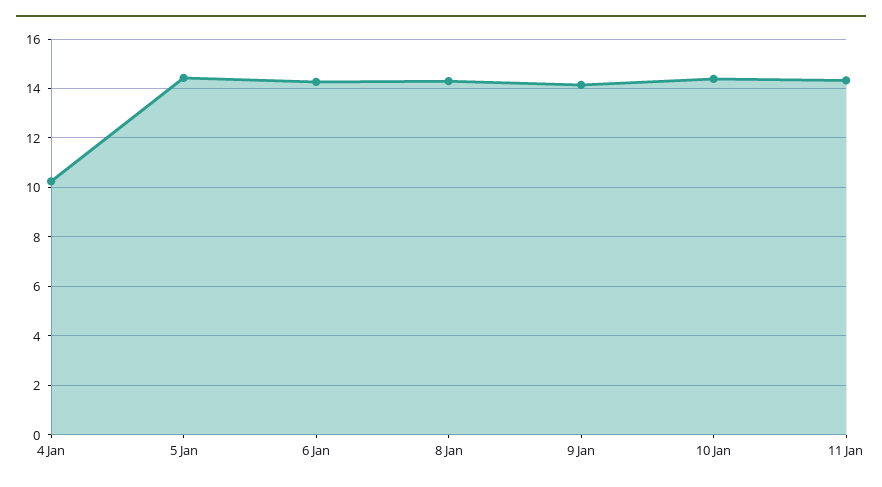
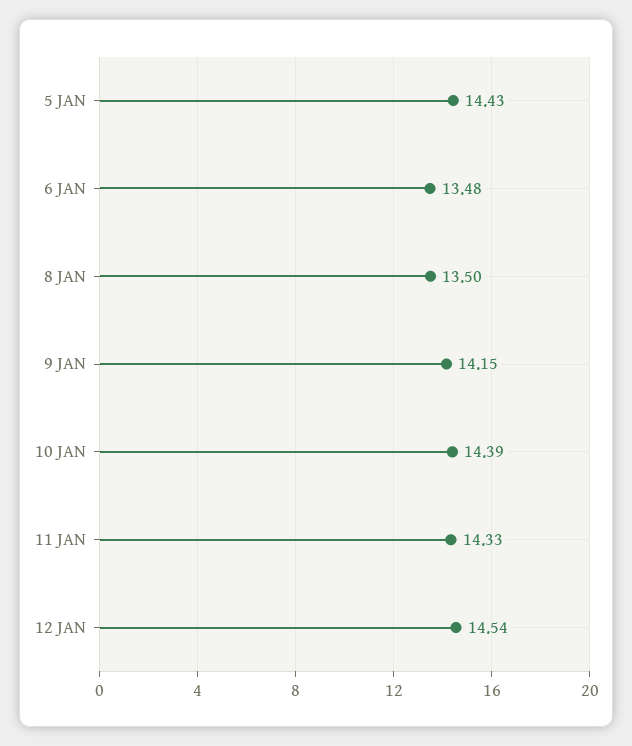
4 Jan: 10.25 -> none
6 Jan: 14.25 -> 13.48
8 Jan: 14.25 -> 13.5
12 JAN: none -> 14.54

